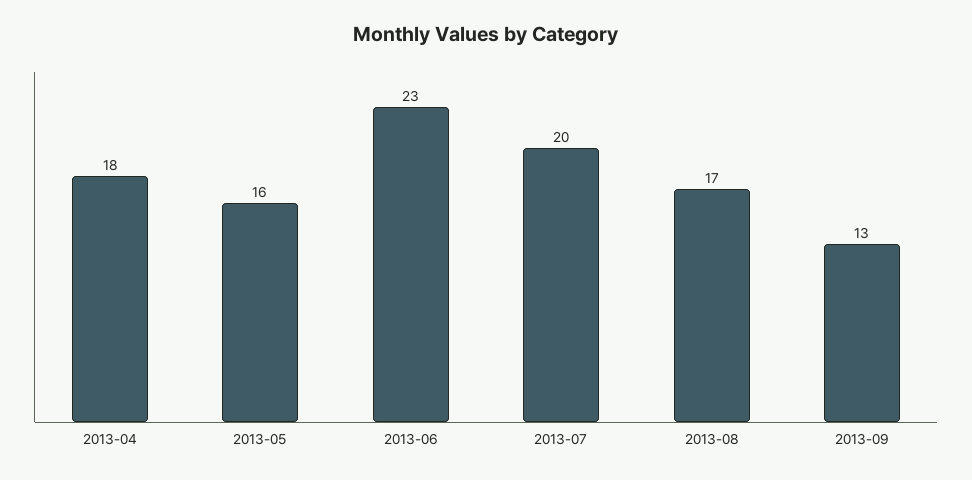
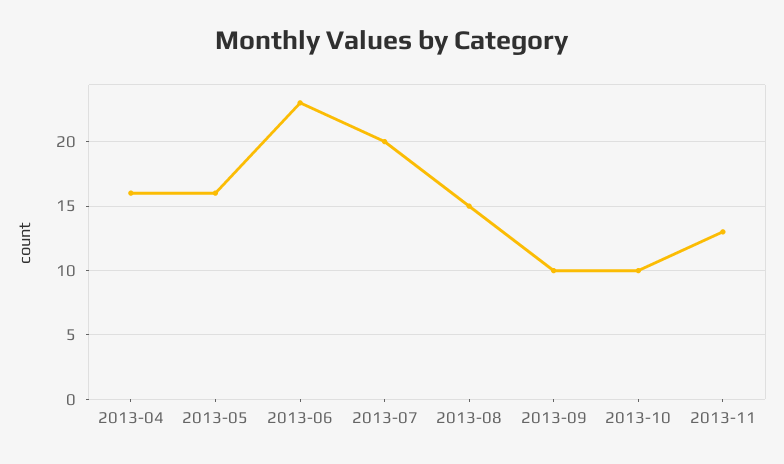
2013-04: 18 -> 16
2013-08: 17 -> 15
2013-09: 13 -> 10
2013-10: none -> 10
2013-11: none -> 13

